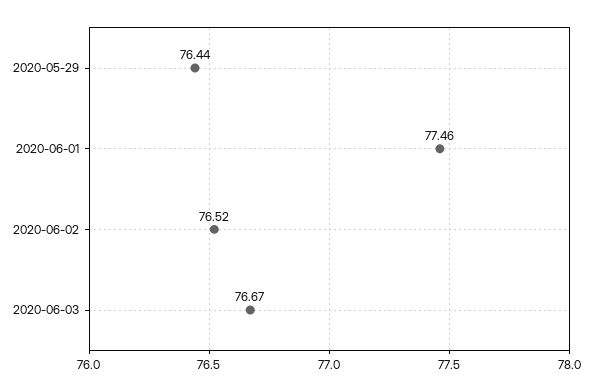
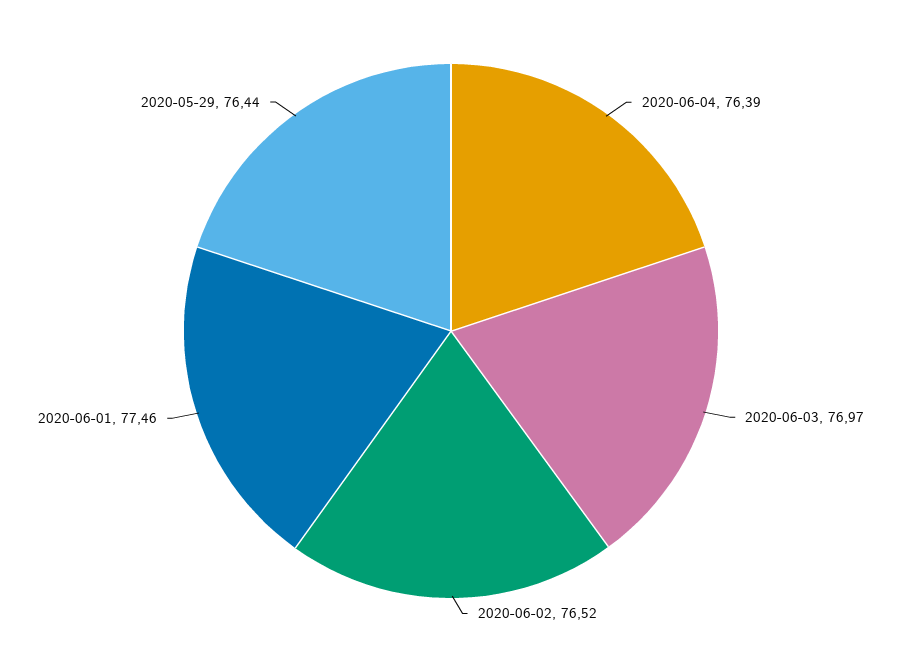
2020-06-03: 76.67 -> 76.97
2020-06-04: none -> 76.39

